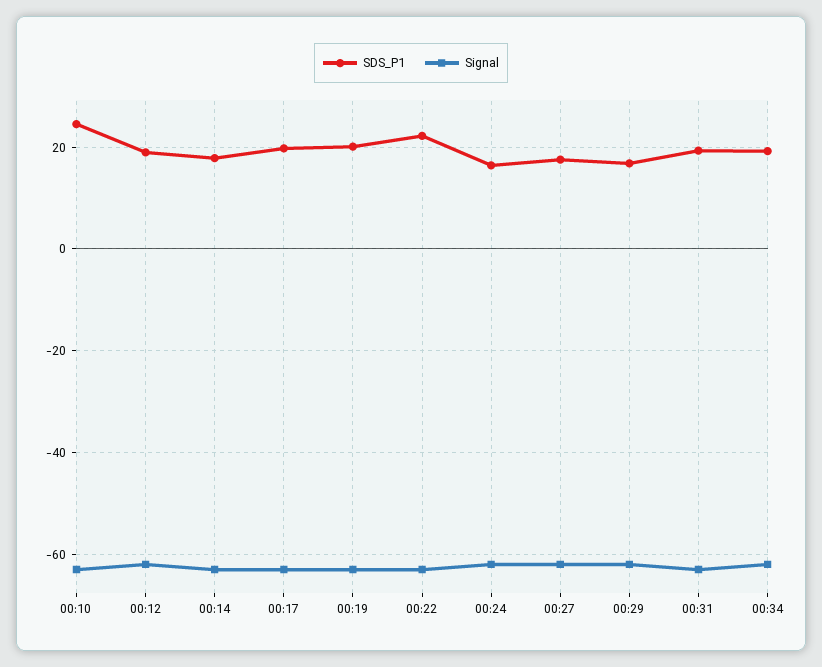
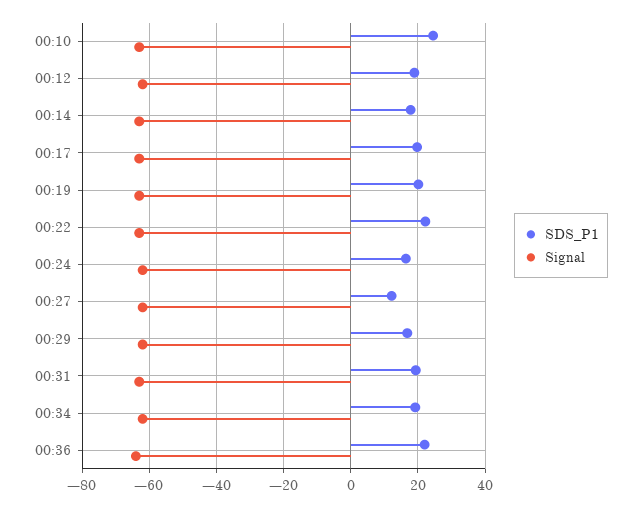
SDS_P1, 00:27: 18 -> 12
SDS_P1, 00:36: none -> 22
Signal, 00:36: none -> -64

